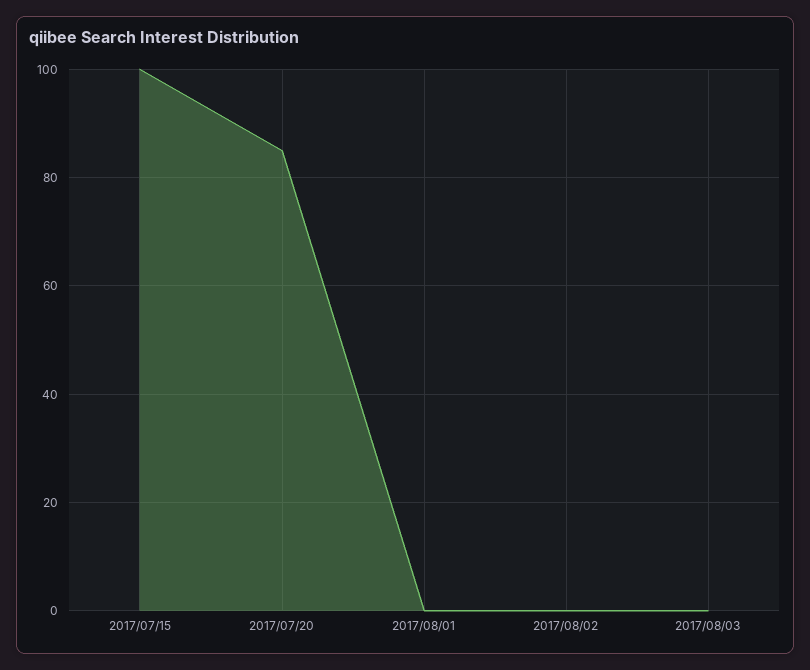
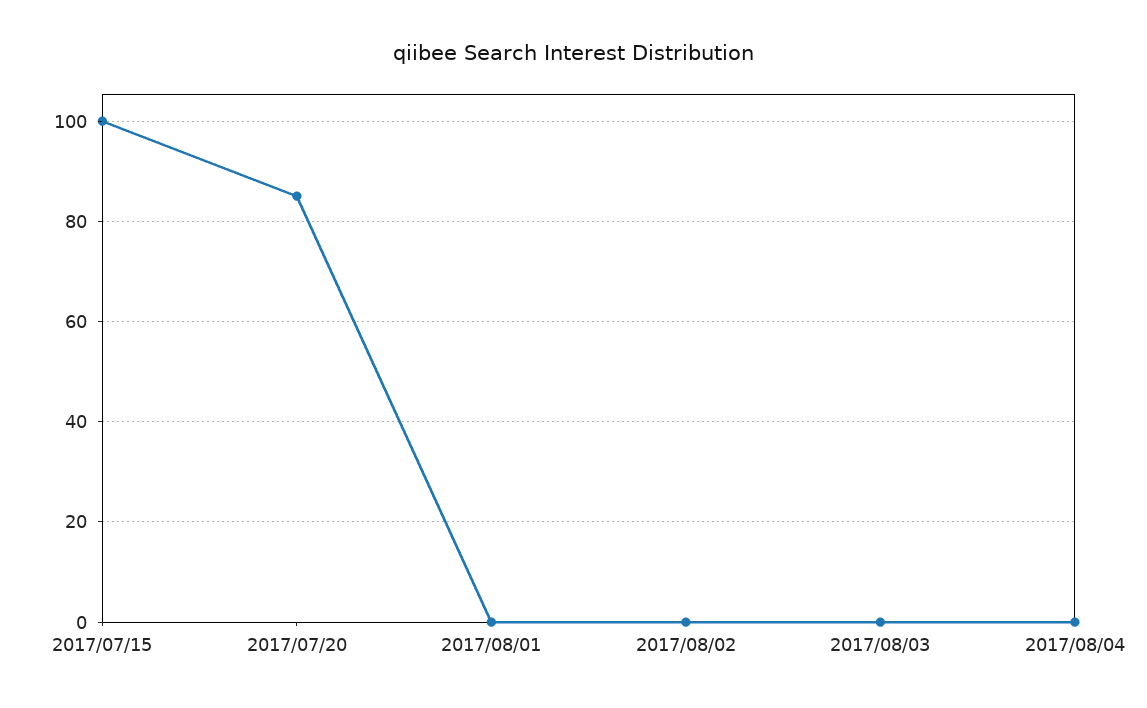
2017/08/04: none -> 0

